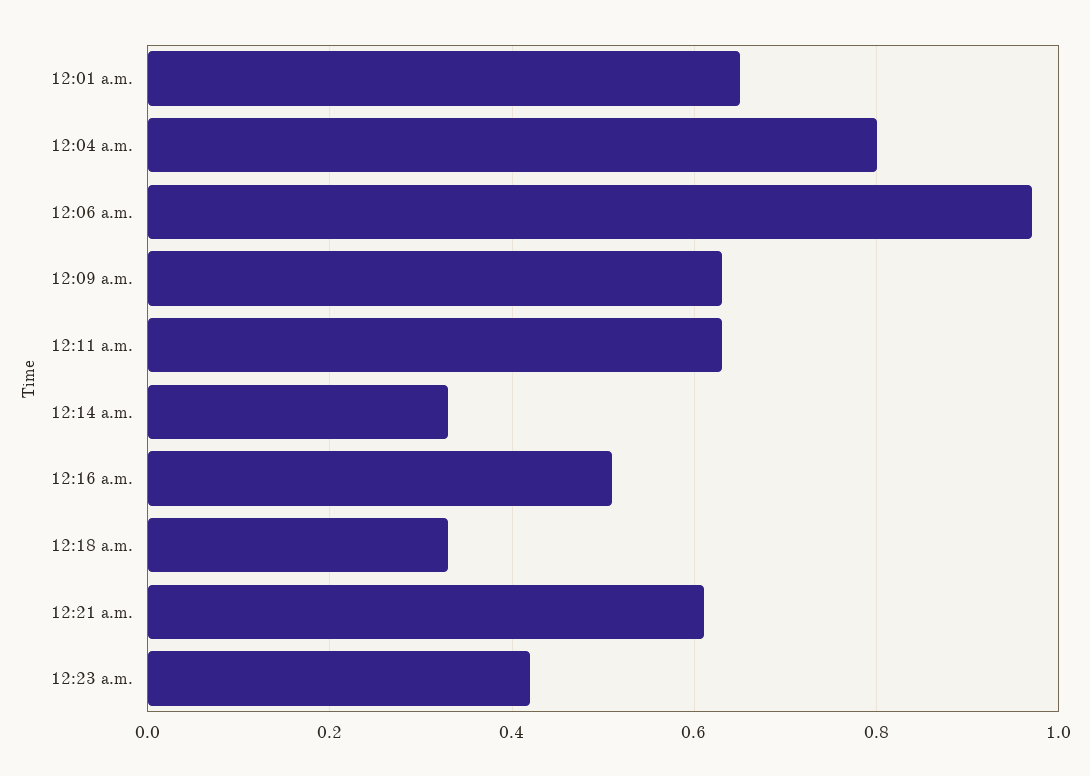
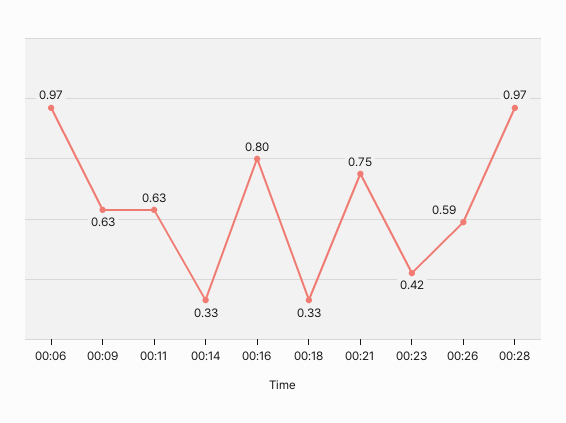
12:01 a.m.: 0.65 -> none
12:04 a.m.: 0.8 -> none
12:16 a.m.: 0.5 -> 0.8
12:21 a.m.: 0.6 -> 0.75
00:26: none -> 0.59
00:28: none -> 0.97

